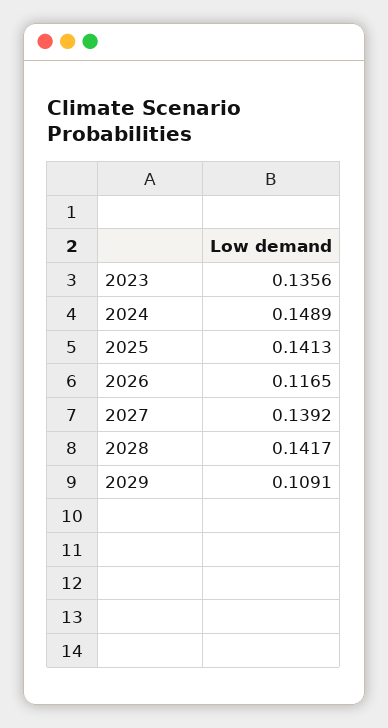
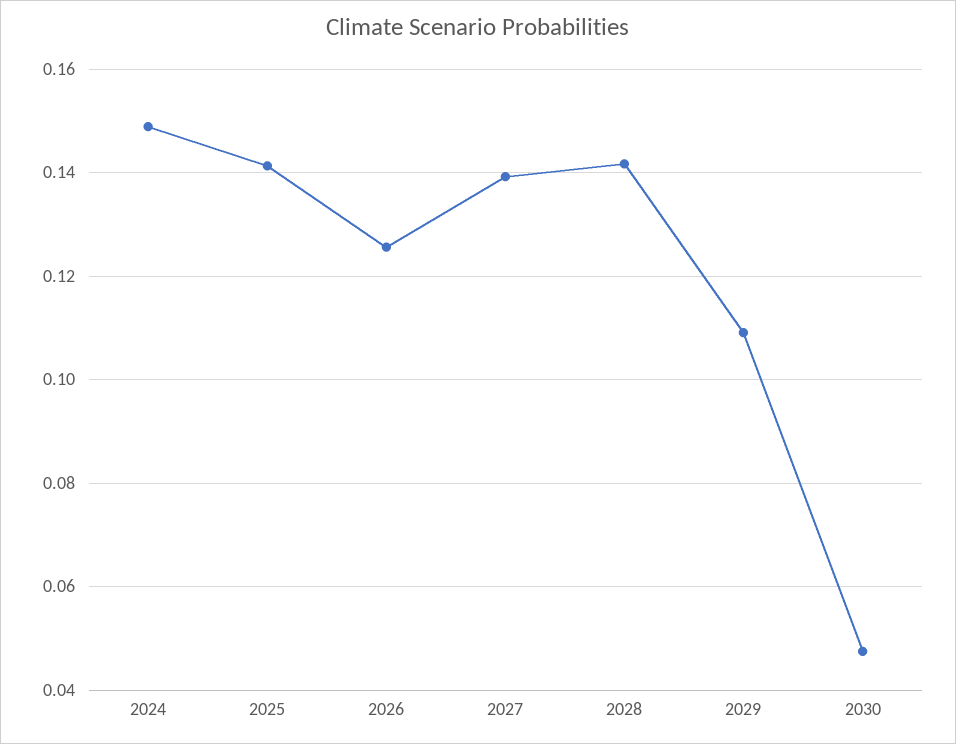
2023: 0.1356 -> none
2026: 0.1165 -> 0.126
2030: none -> 0.048

